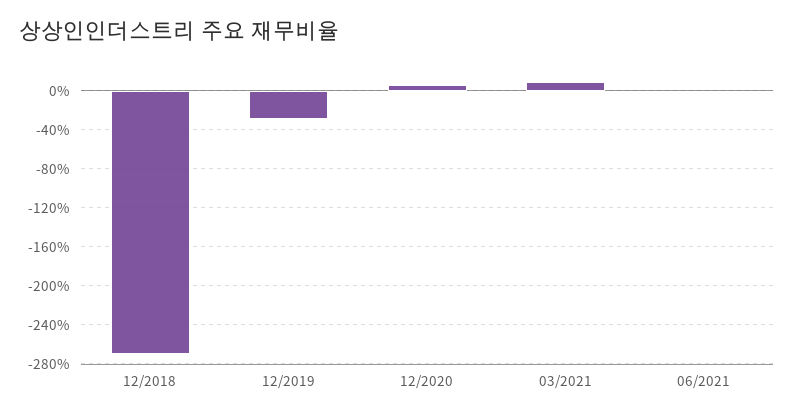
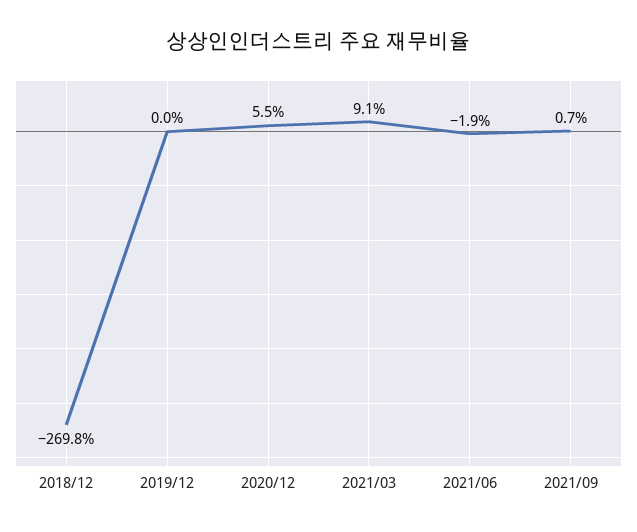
12/2019: -30 -> 0
2021/09: none -> 0.7

